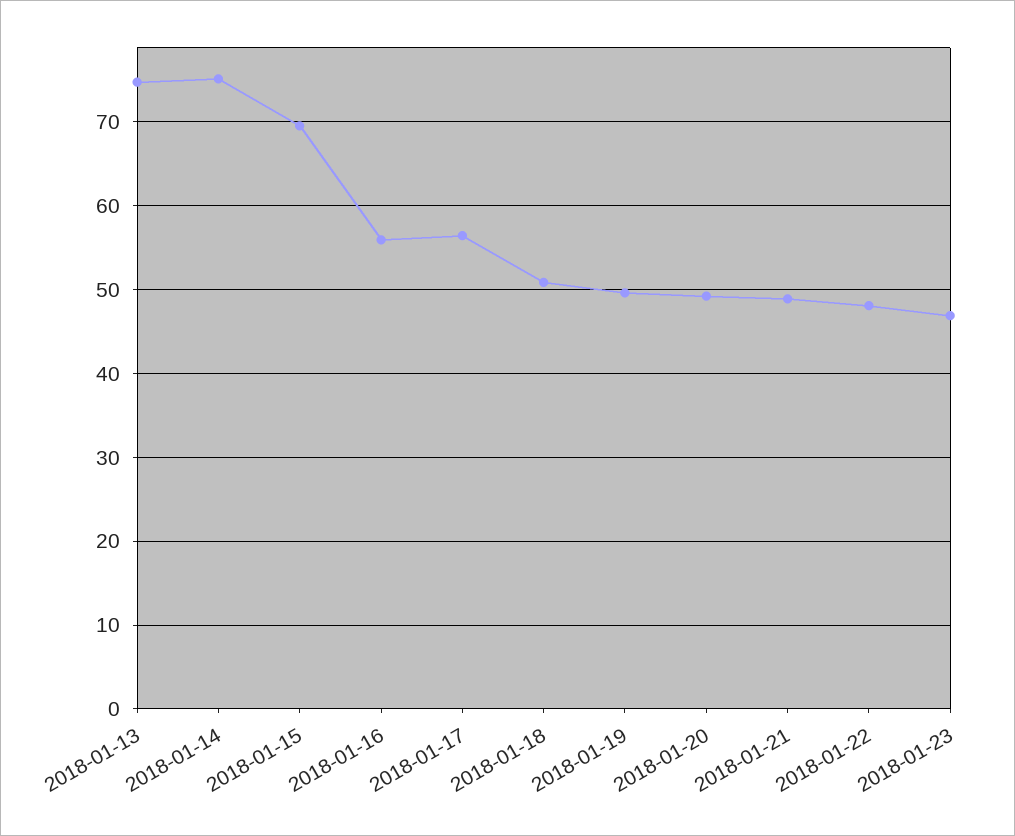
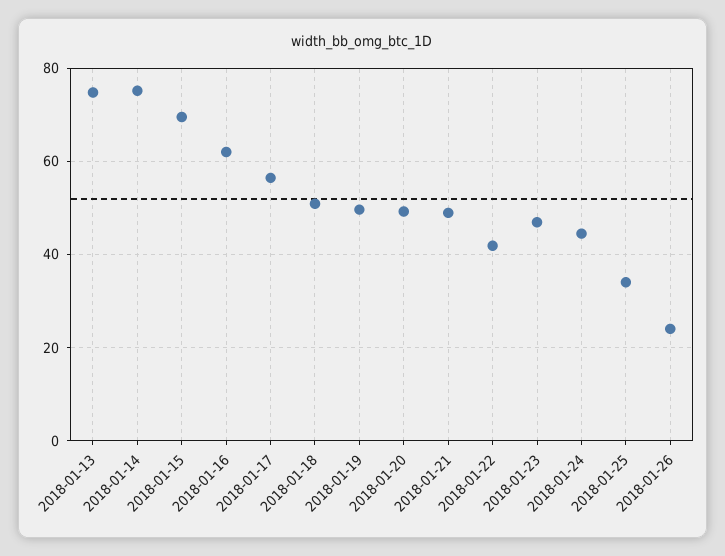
2018-01-16: 56 -> 62
2018-01-22: 48 -> 42
2018-01-24: none -> 44
2018-01-25: none -> 34
2018-01-26: none -> 24

